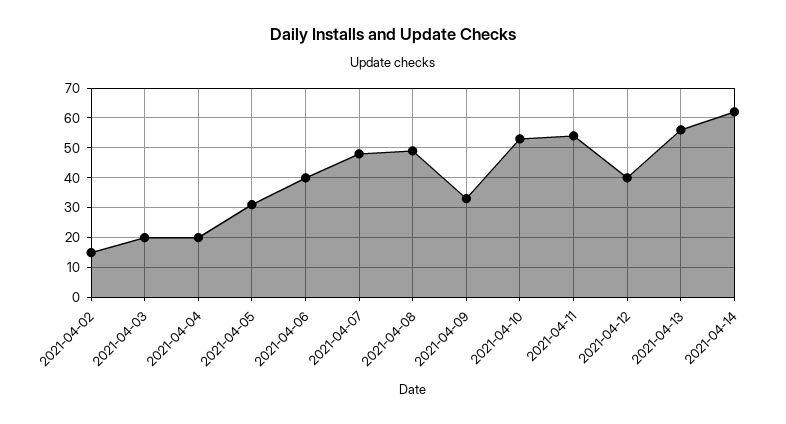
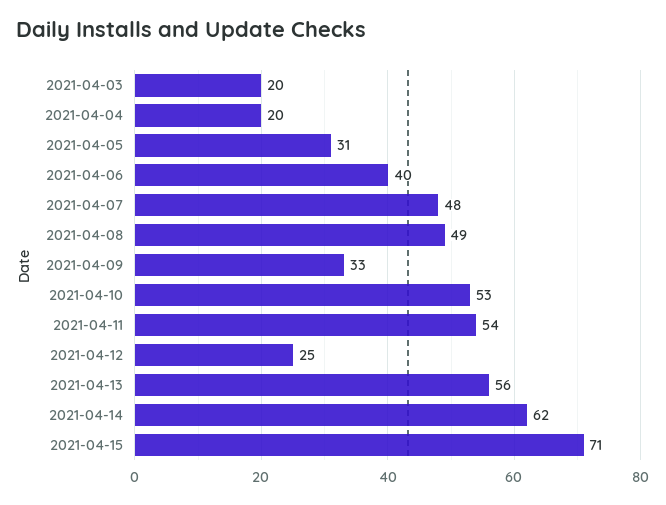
2021-04-02: 15 -> none
2021-04-12: 40 -> 25
2021-04-15: none -> 71

